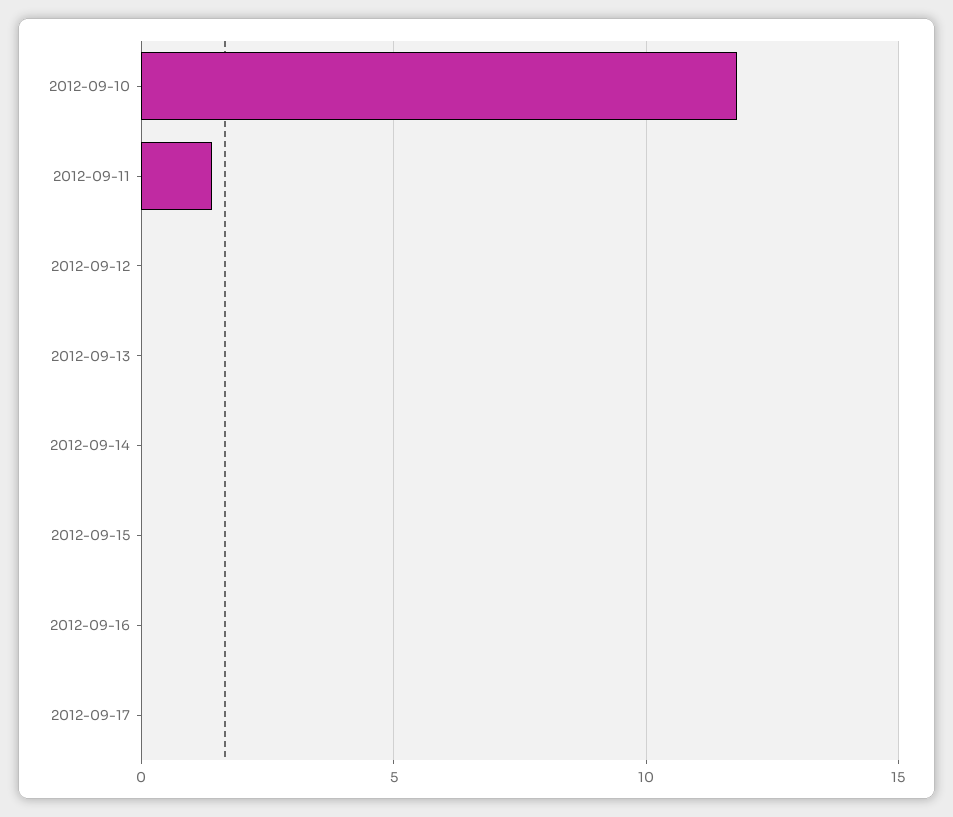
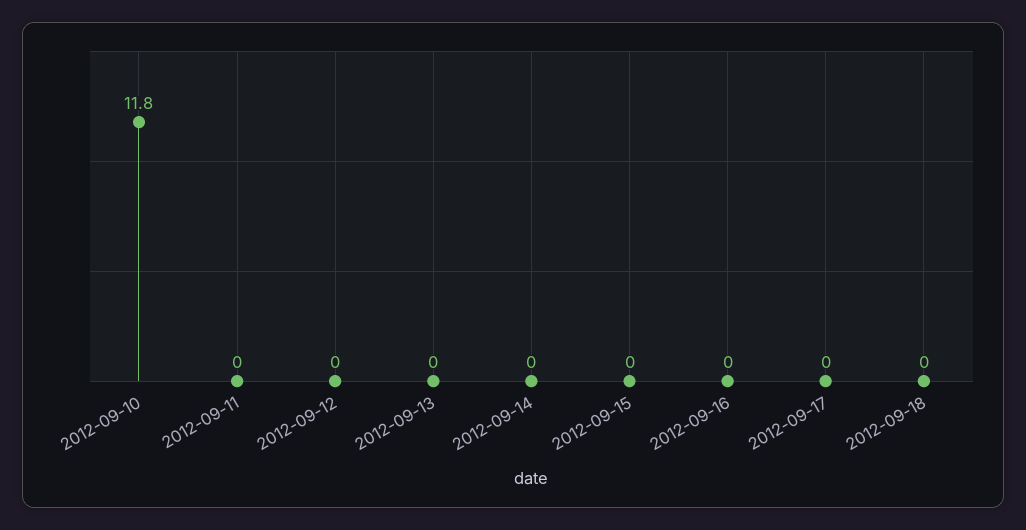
2012-09-11: 1.5 -> 0
2012-09-18: none -> 0

